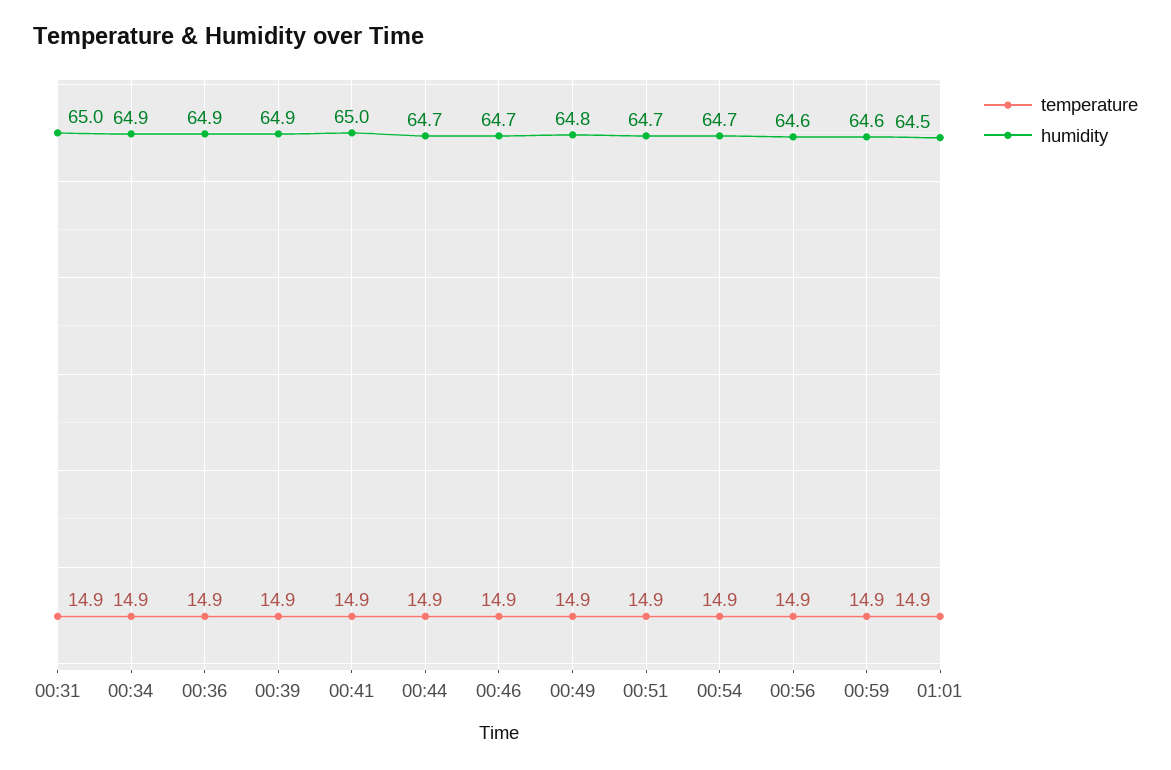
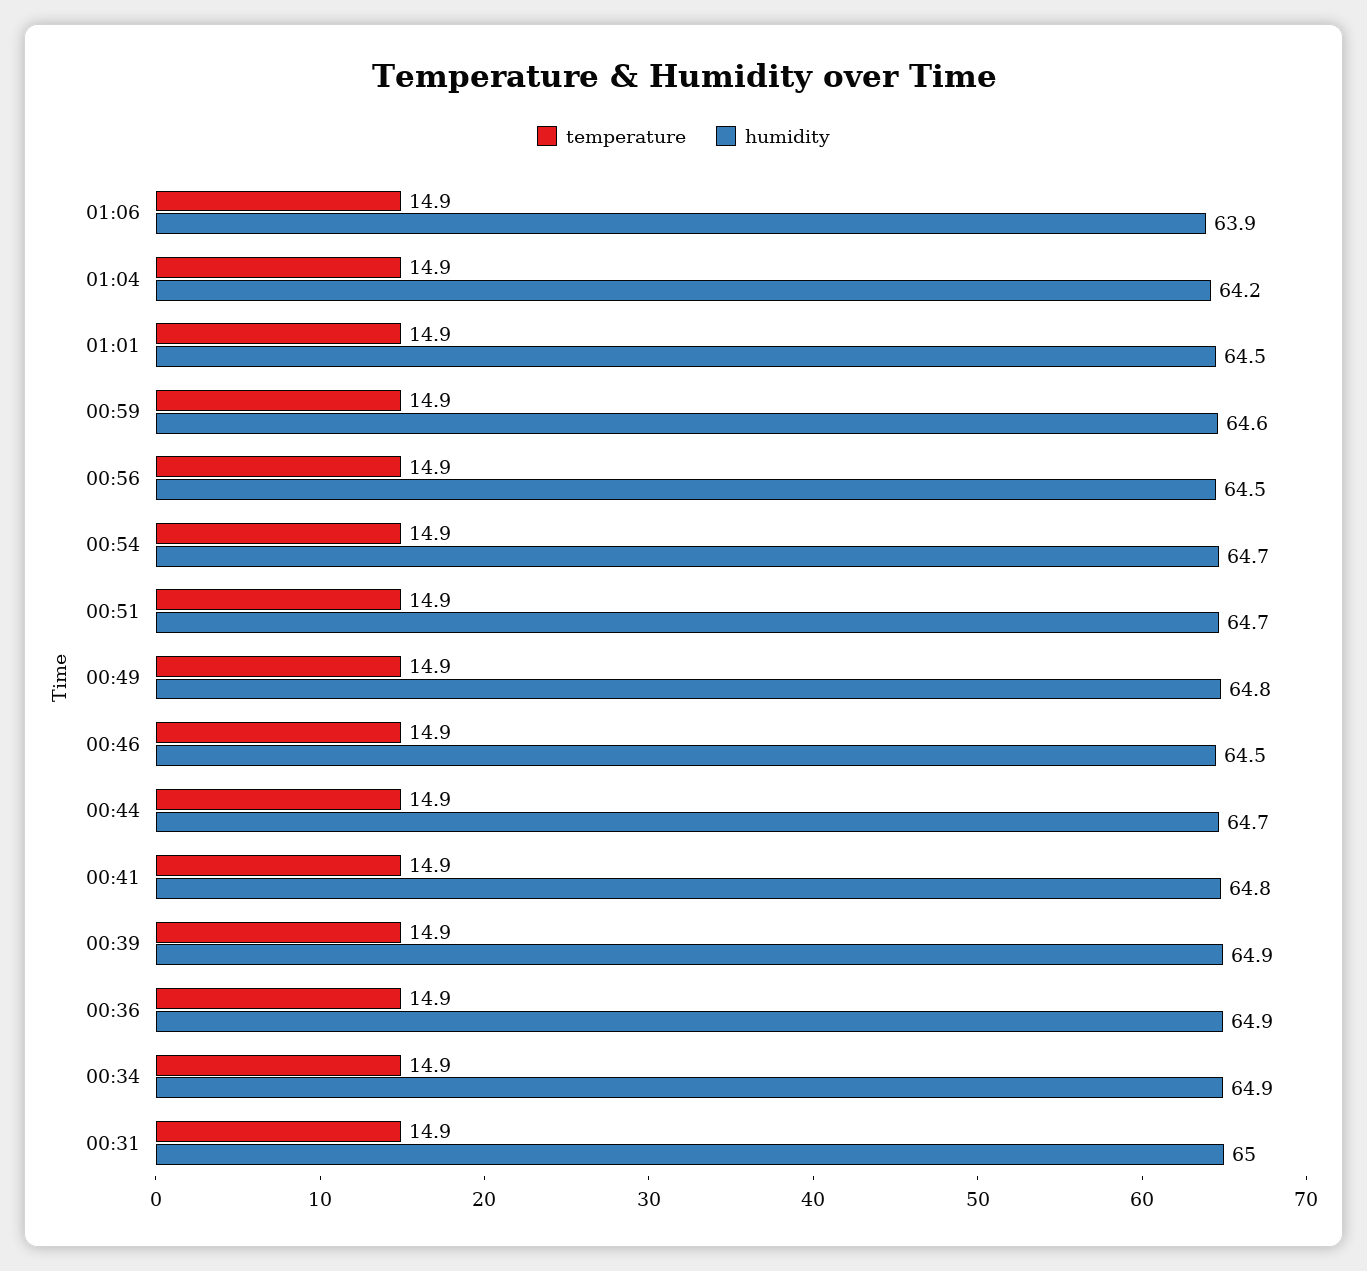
humidity, 00:41: 65 -> 64.8
humidity, 00:46: 64.7 -> 64.5
humidity, 00:56: 64.6 -> 64.5
temperature, 01:06: none -> 14.9
humidity, 01:06: none -> 63.9
temperature, 01:04: none -> 14.9
humidity, 01:04: none -> 64.2

